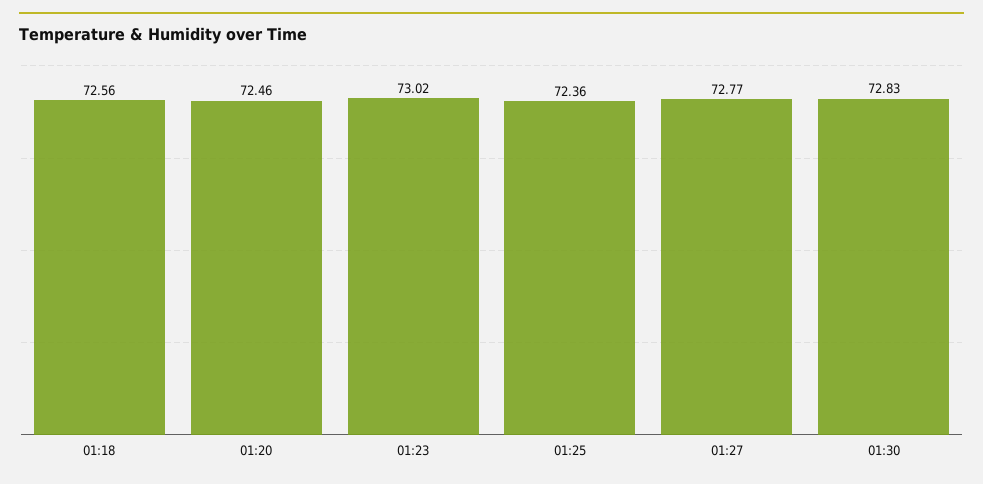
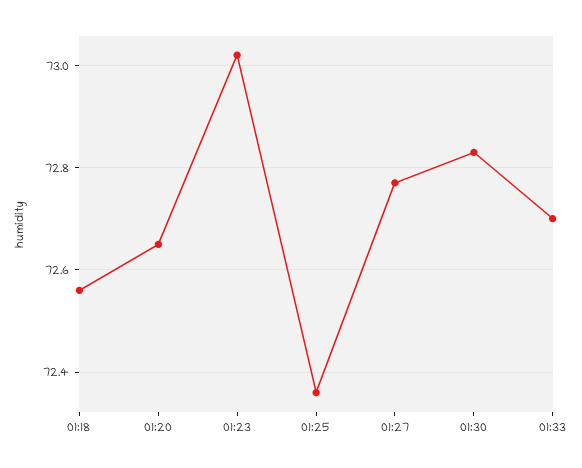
01:20: 72.46 -> 72.65
01:33: none -> 72.7

